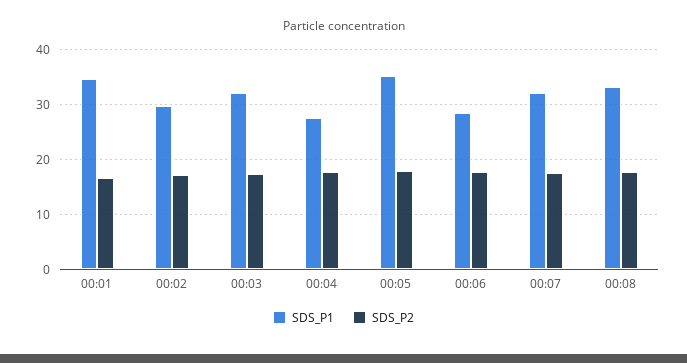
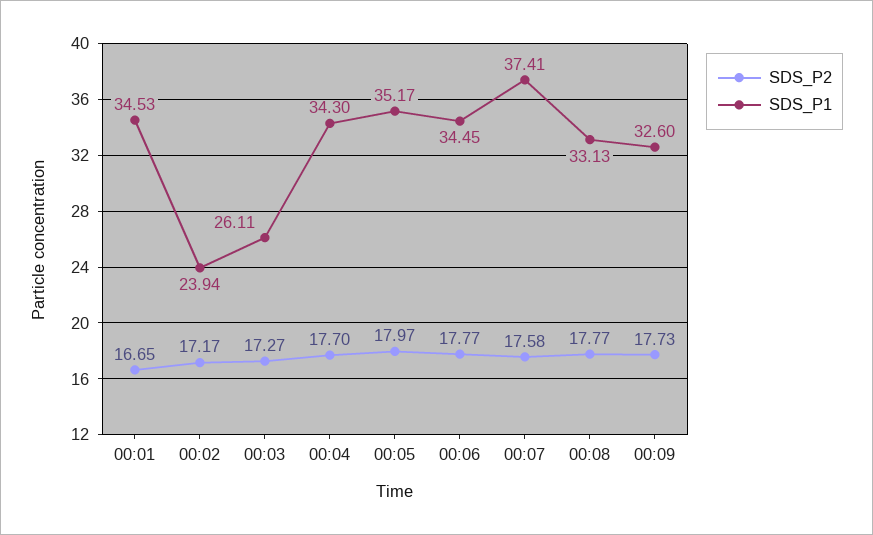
SDS_P1, 00:02: 30 -> 23.94
SDS_P1, 00:03: 32 -> 26.11
SDS_P1, 00:04: 28 -> 34.3
SDS_P1, 00:06: 28 -> 34.45
SDS_P1, 00:07: 32 -> 37.41
SDS_P2, 00:09: none -> 17.73
SDS_P1, 00:09: none -> 32.6

